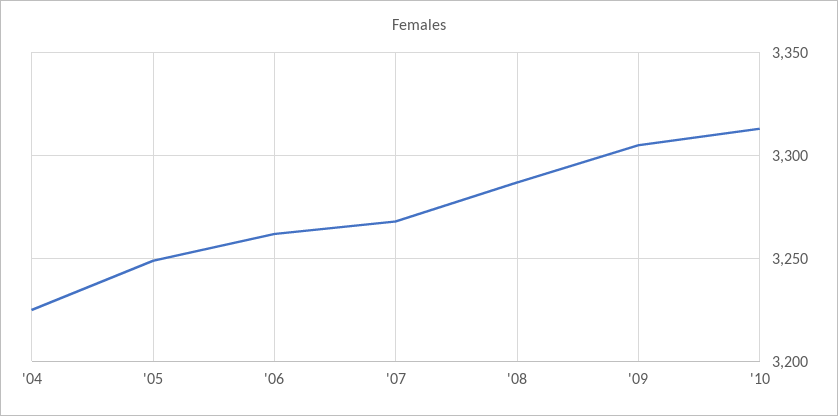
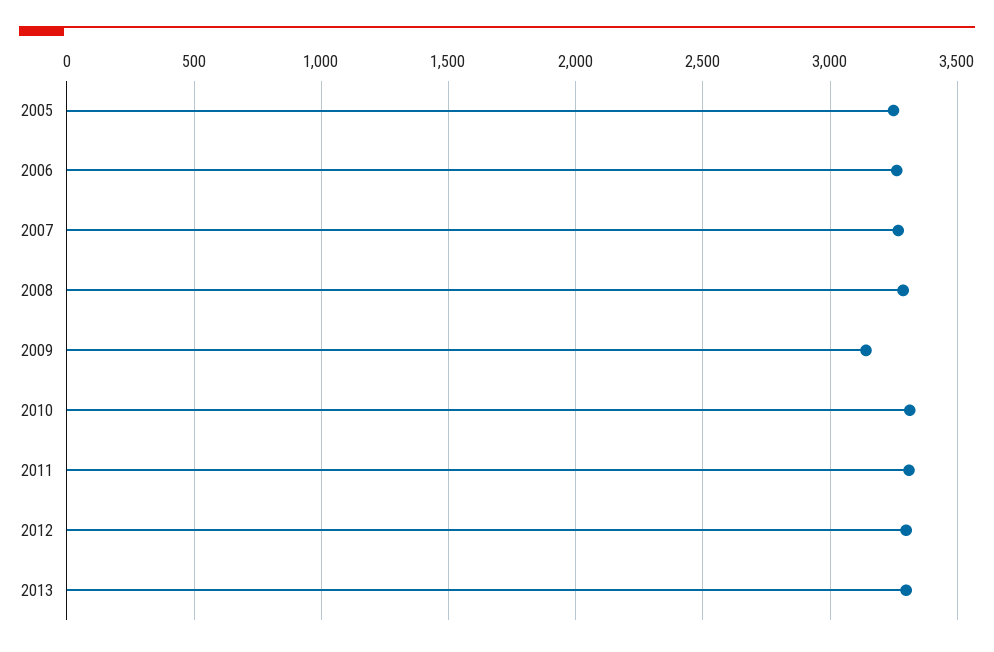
'04: 3225 -> none
'09: 3305 -> 3150
2011: none -> 3300
2012: none -> 3300
2013: none -> 3300

